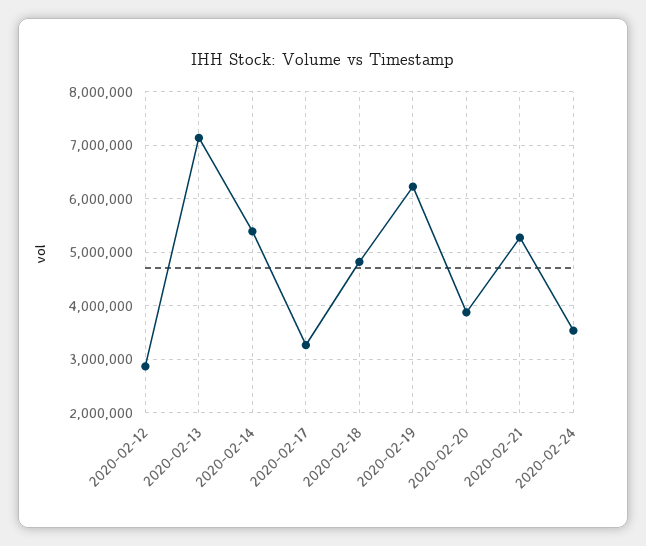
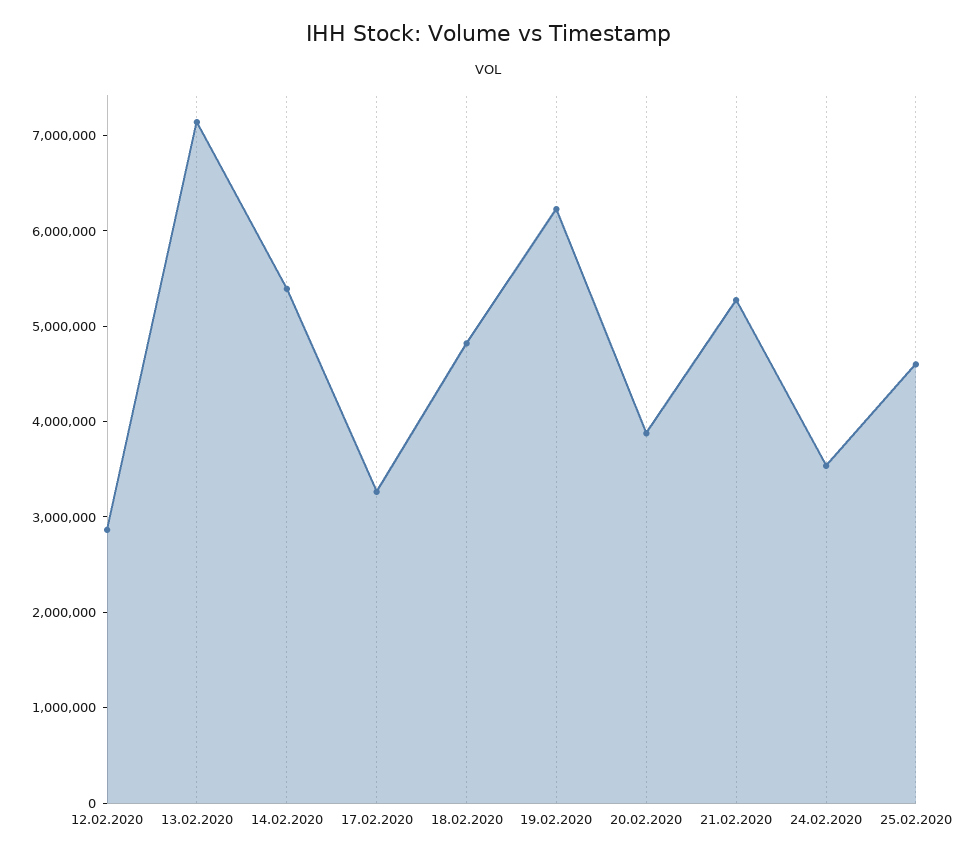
25.02.2020: none -> 4600000

